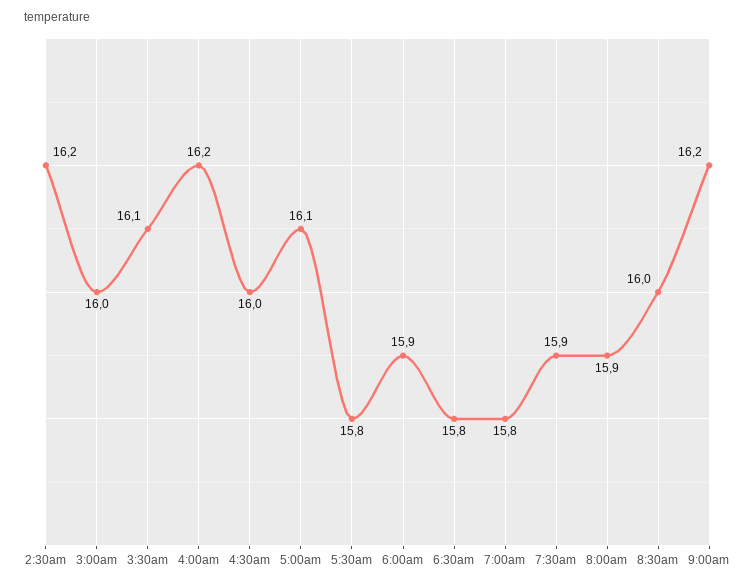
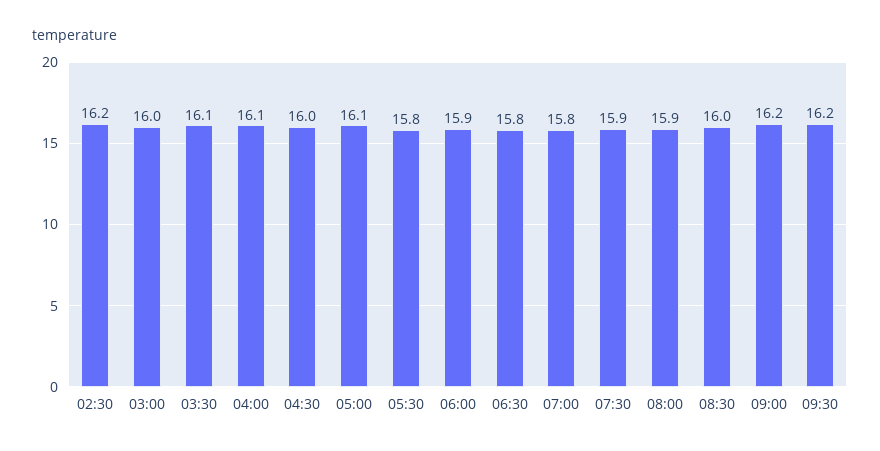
4:00am: 16.2 -> 16.1
09:30: none -> 16.2

